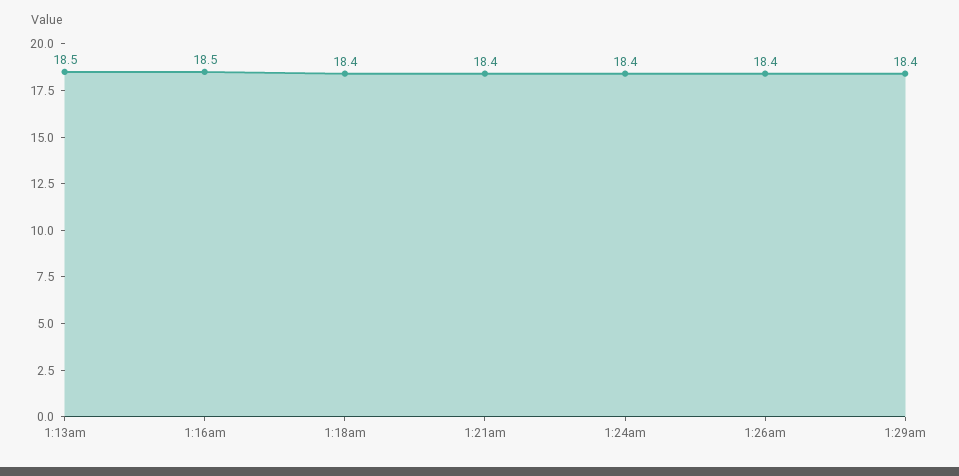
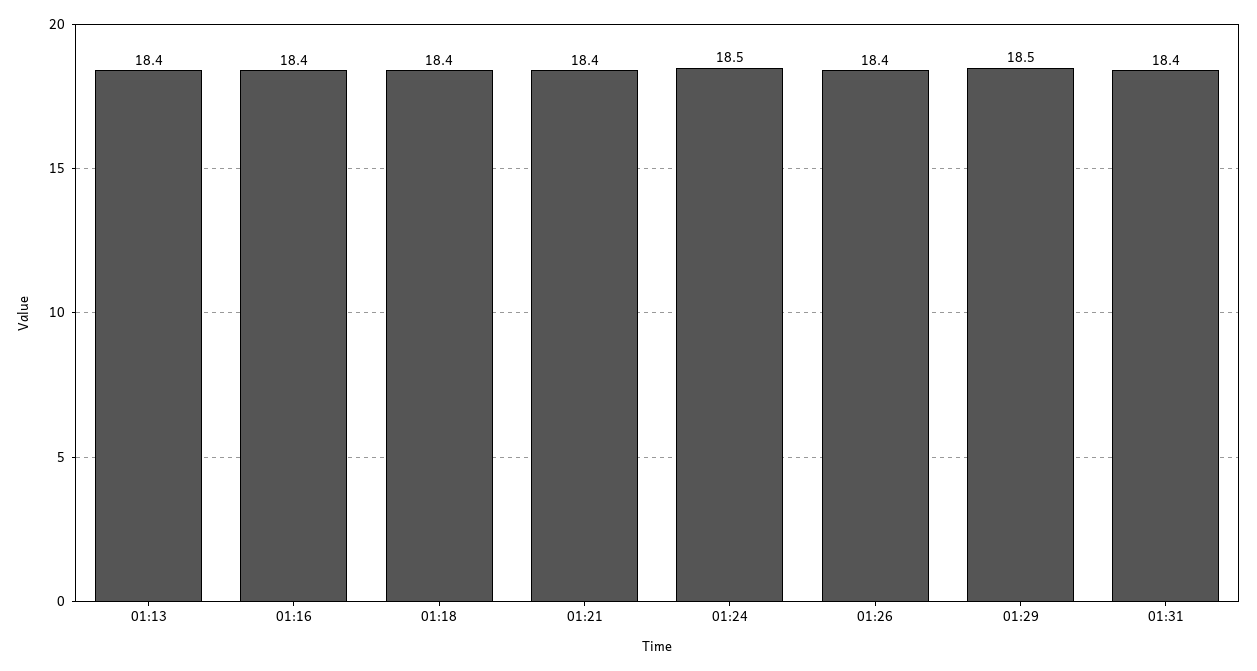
1:13am: 18.5 -> 18.4
1:16am: 18.5 -> 18.4
1:24am: 18.4 -> 18.5
1:29am: 18.4 -> 18.5
01:31: none -> 18.4

